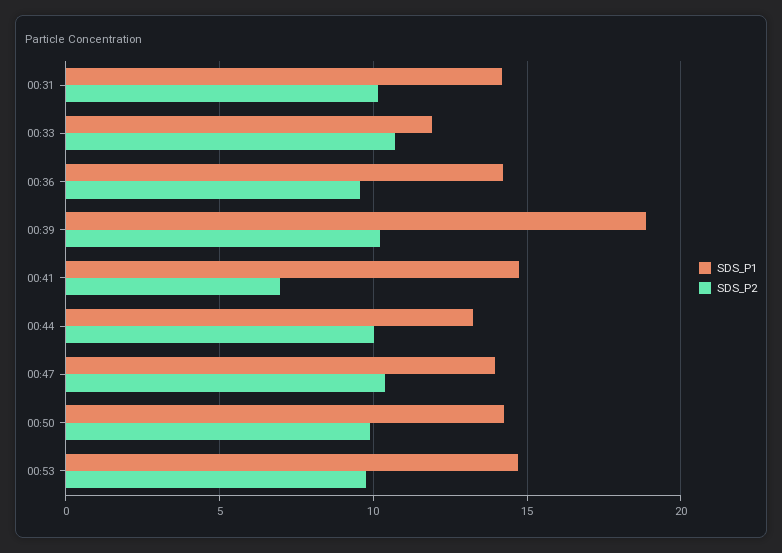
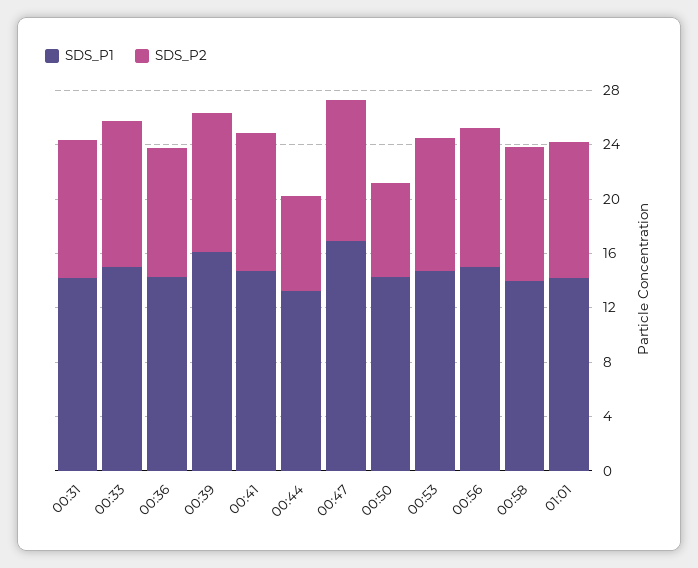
SDS_P1, 00:33: 12 -> 15
SDS_P1, 00:39: 19 -> 16
SDS_P2, 00:41: 7 -> 10
SDS_P2, 00:44: 10 -> 7
SDS_P1, 00:47: 14 -> 17
SDS_P2, 00:50: 10 -> 7
SDS_P1, 00:56: none -> 15
SDS_P2, 00:56: none -> 10
SDS_P1, 00:58: none -> 14
SDS_P2, 00:58: none -> 10
SDS_P1, 01:01: none -> 14
SDS_P2, 01:01: none -> 10

